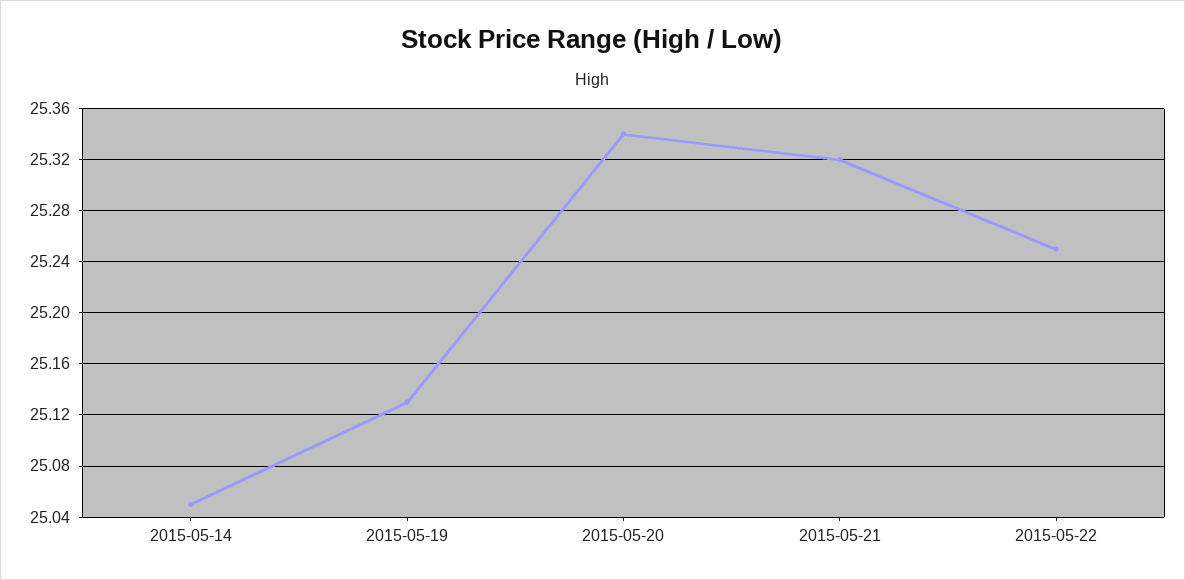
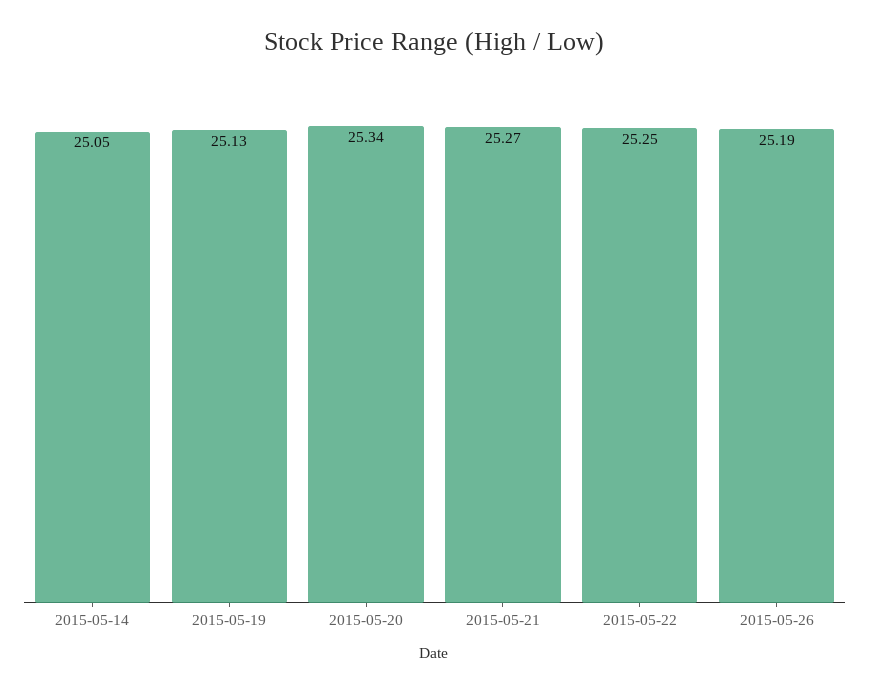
2015-05-21: 25.32 -> 25.27
2015-05-26: none -> 25.19

